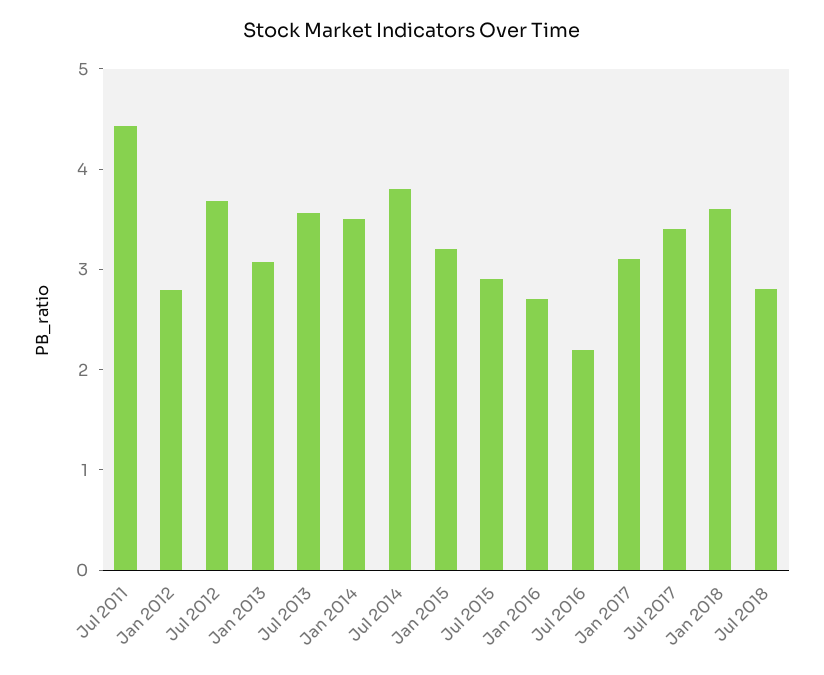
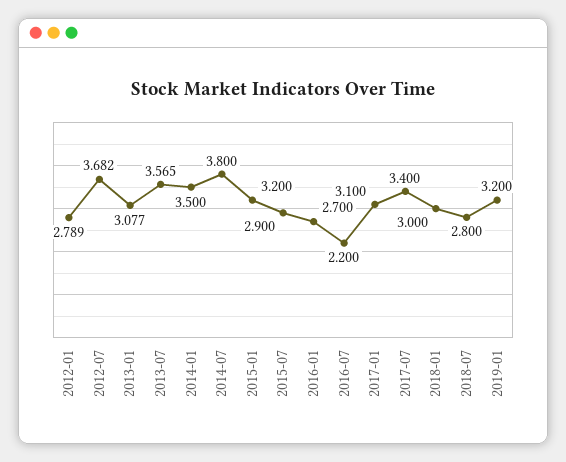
Jul 2011: 4.4 -> none
Jan 2018: 3.6 -> 3
2019-01: none -> 3.2

